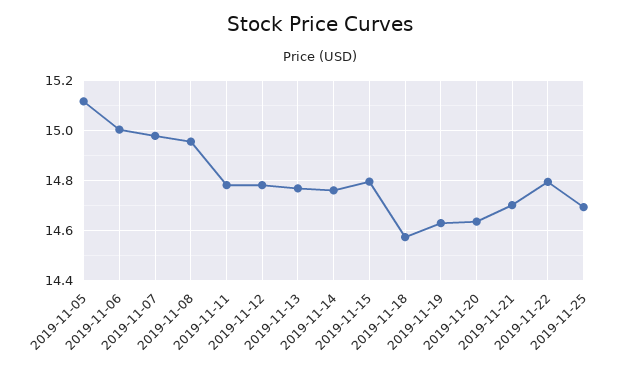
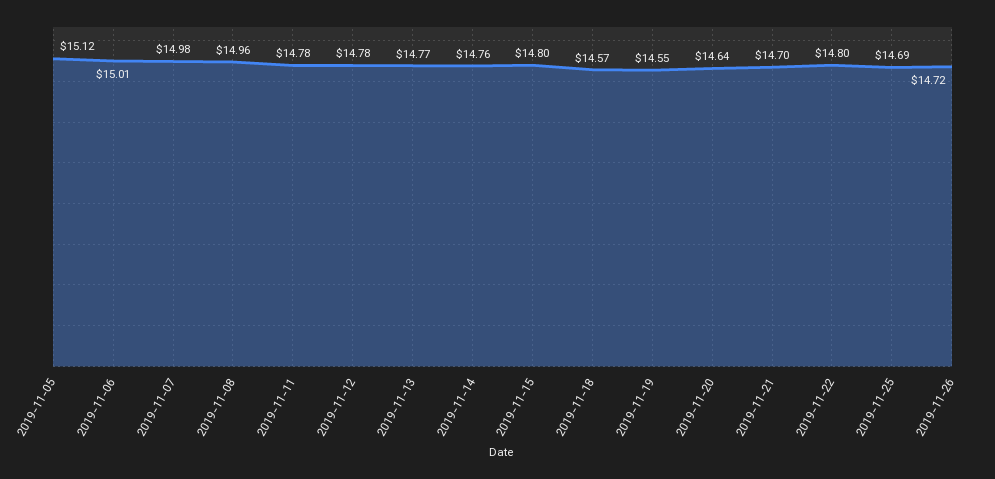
2019-11-19: 14.625 -> 14.55
2019-11-26: none -> 14.72

